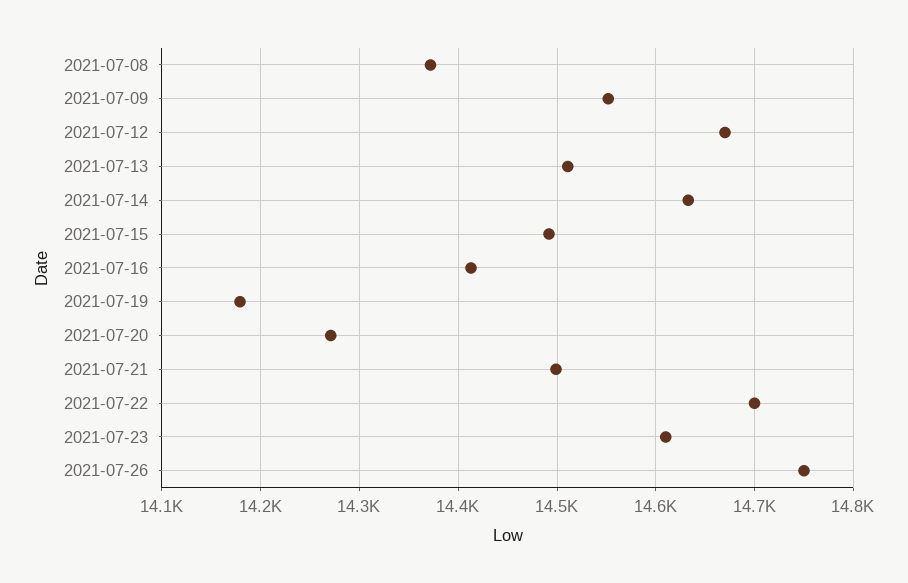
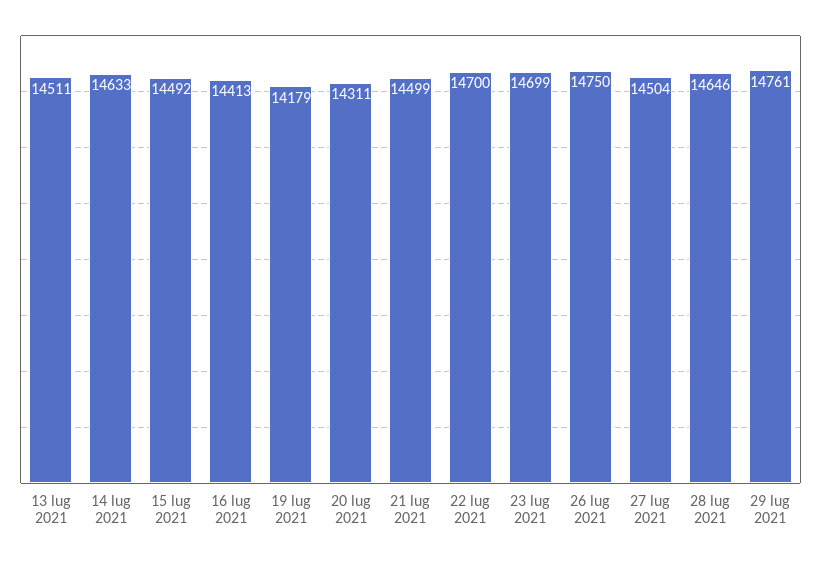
2021-07-08: 14370 -> none
2021-07-09: 14550 -> none
2021-07-12: 14670 -> none
2021-07-20: 14270 -> 14311
2021-07-23: 14610 -> 14699
27 lug 2021: none -> 14504
28 lug 2021: none -> 14646
29 lug 2021: none -> 14761

